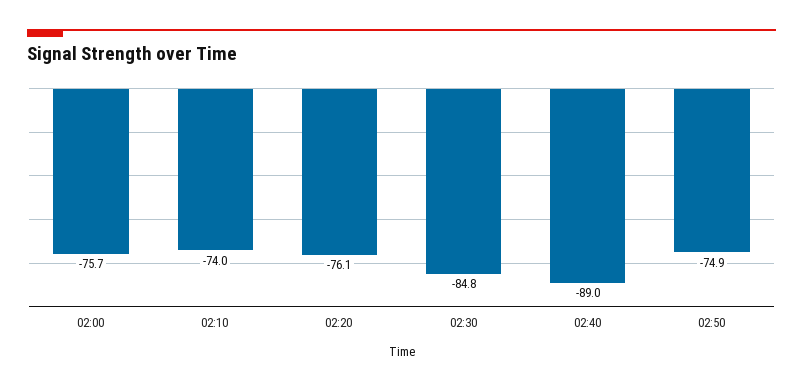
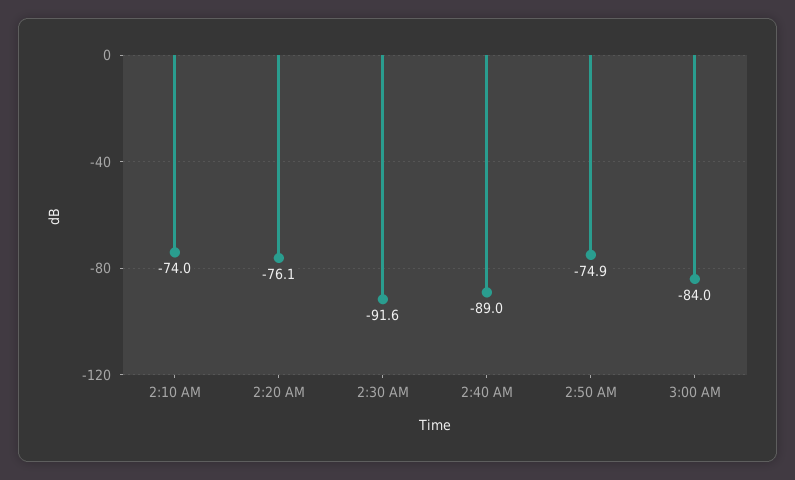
02:00: -75.7 -> none
02:30: -84.8 -> -91.6
3:00 AM: none -> -84

